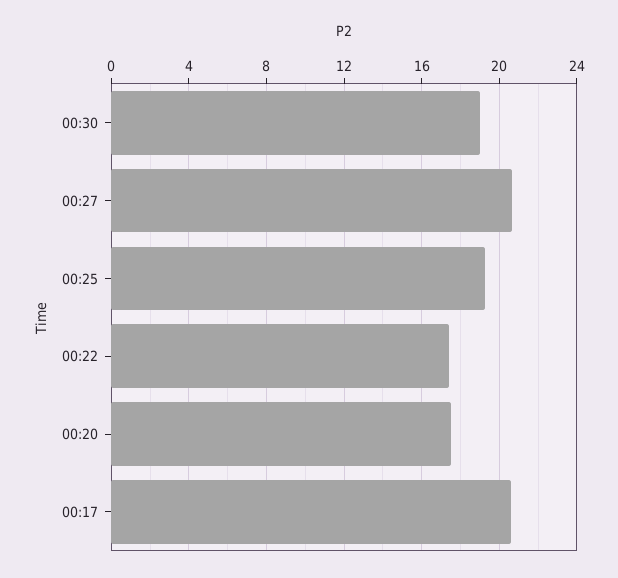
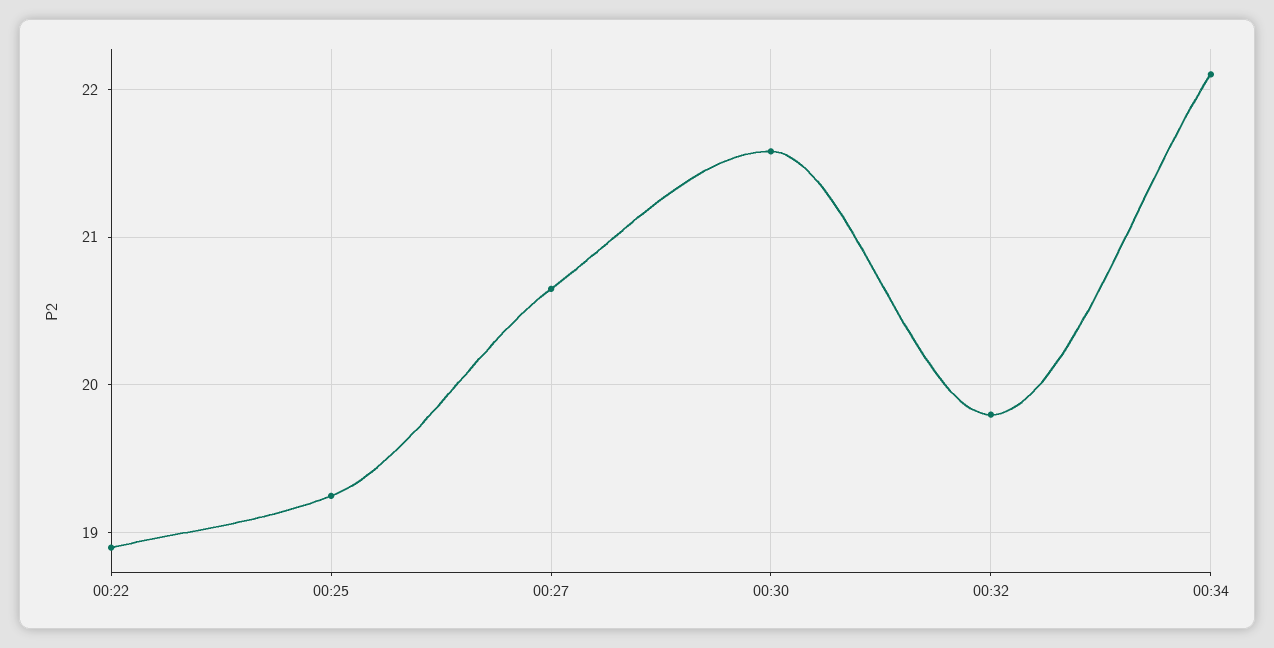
00:30: 19 -> 21.6
00:22: 17.5 -> 18.9
00:20: 17.5 -> none
00:17: 20.5 -> none
00:32: none -> 19.8
00:34: none -> 22.1

